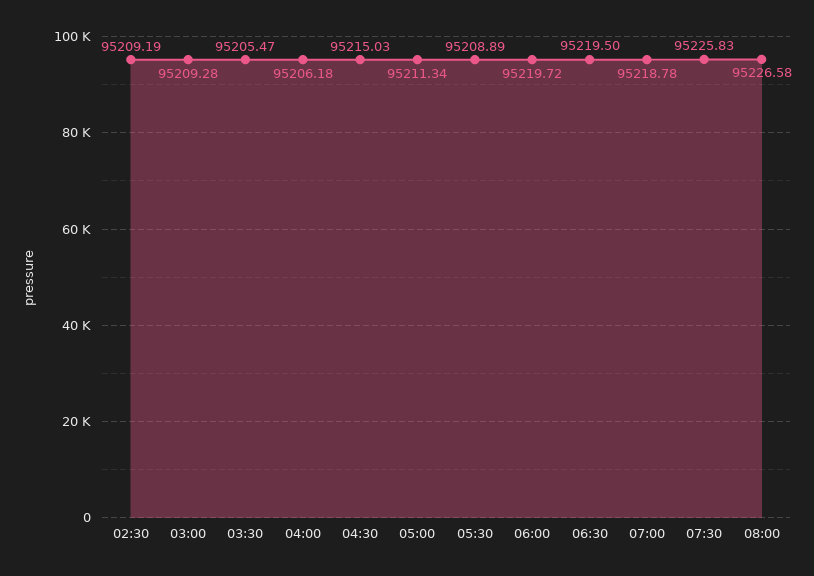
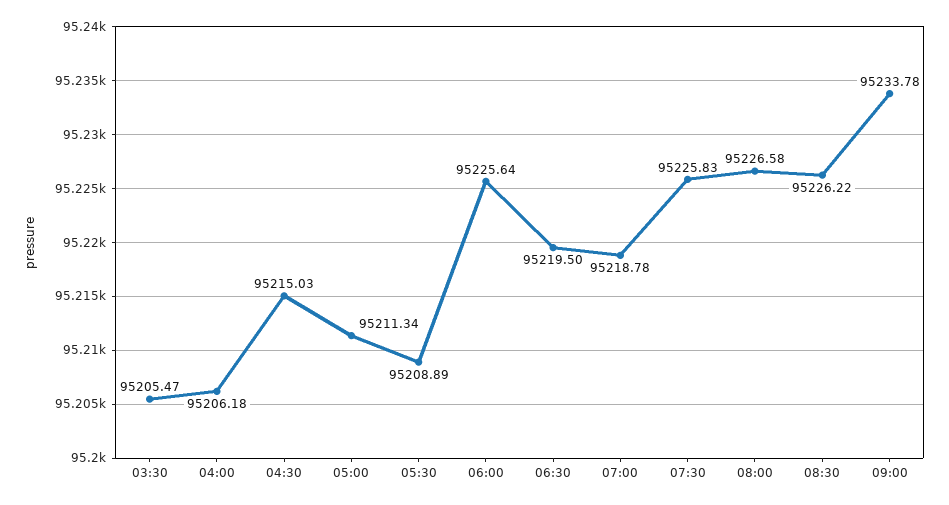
02:30: 95209.19 -> none
03:00: 95209.28 -> none
06:00: 95219.72 -> 95225.64
08:30: none -> 95226.22
09:00: none -> 95233.78

